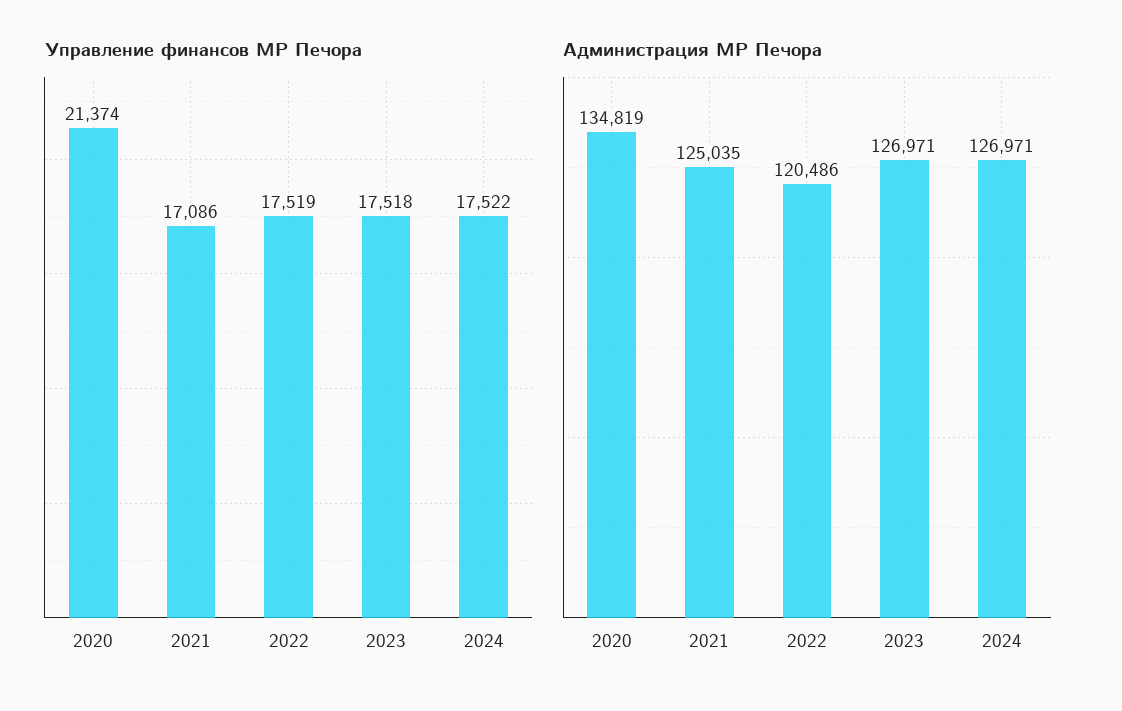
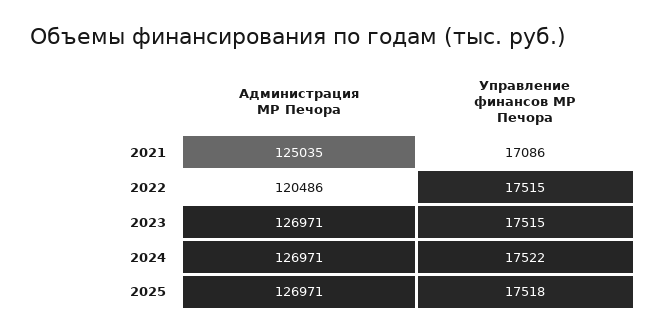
Управление финансов МР Печора, 2020: 21374 -> none
Управление финансов МР Печора, 2022: 17519 -> 17515
Управление финансов МР Печора, 2023: 17518 -> 17515
Администрация МР Печора, 2020: 134819 -> none
Администрация МР Печора, 2025: none -> 126971
Управление финансов МР Печора, 2025: none -> 17518

